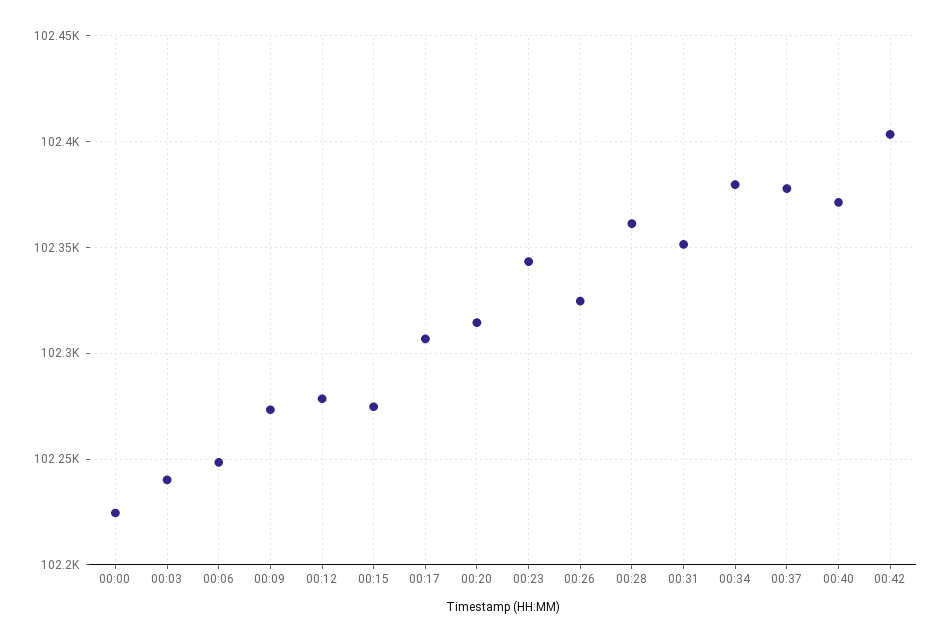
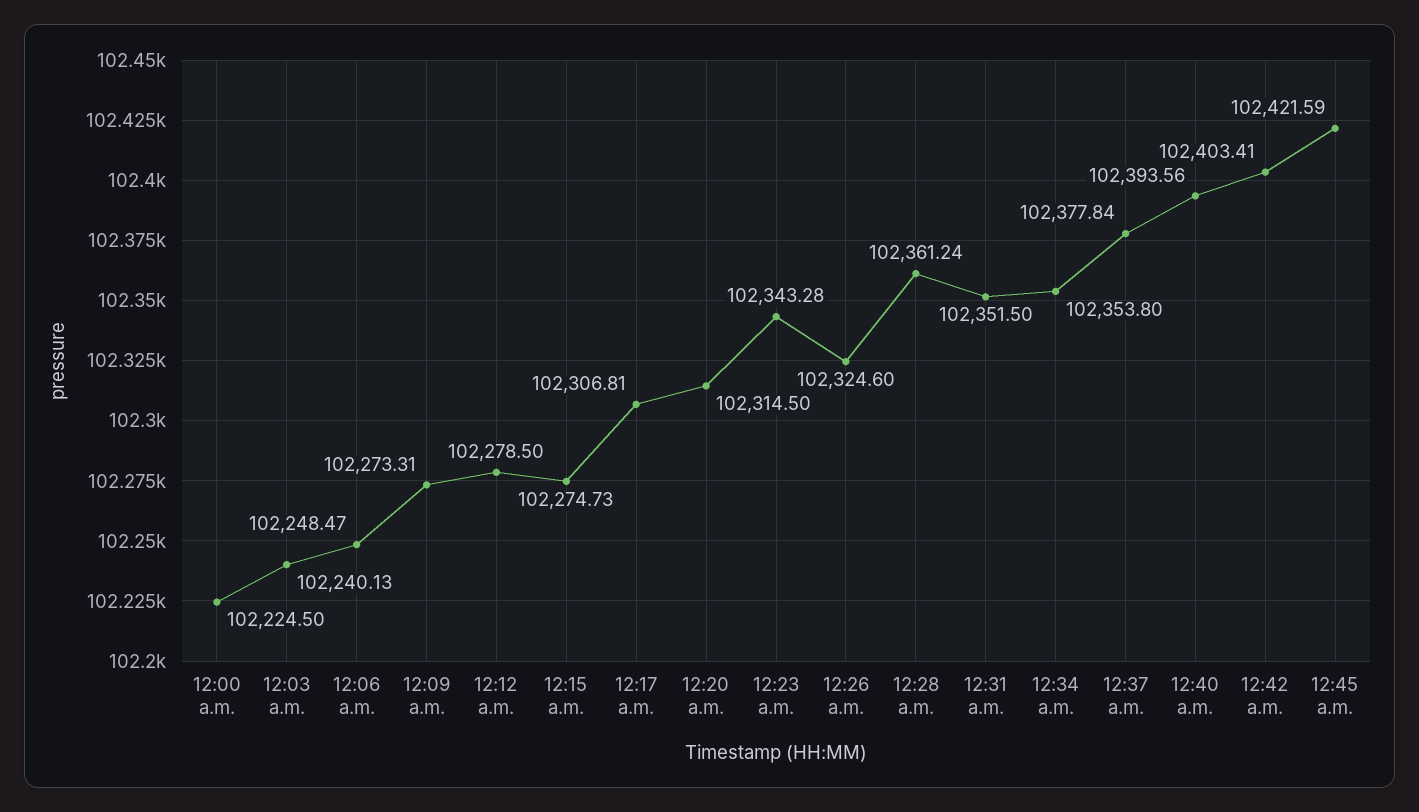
00:34: 102380 -> 102353.8
00:40: 102370 -> 102393.56
12:45 a.m.: none -> 102421.59

